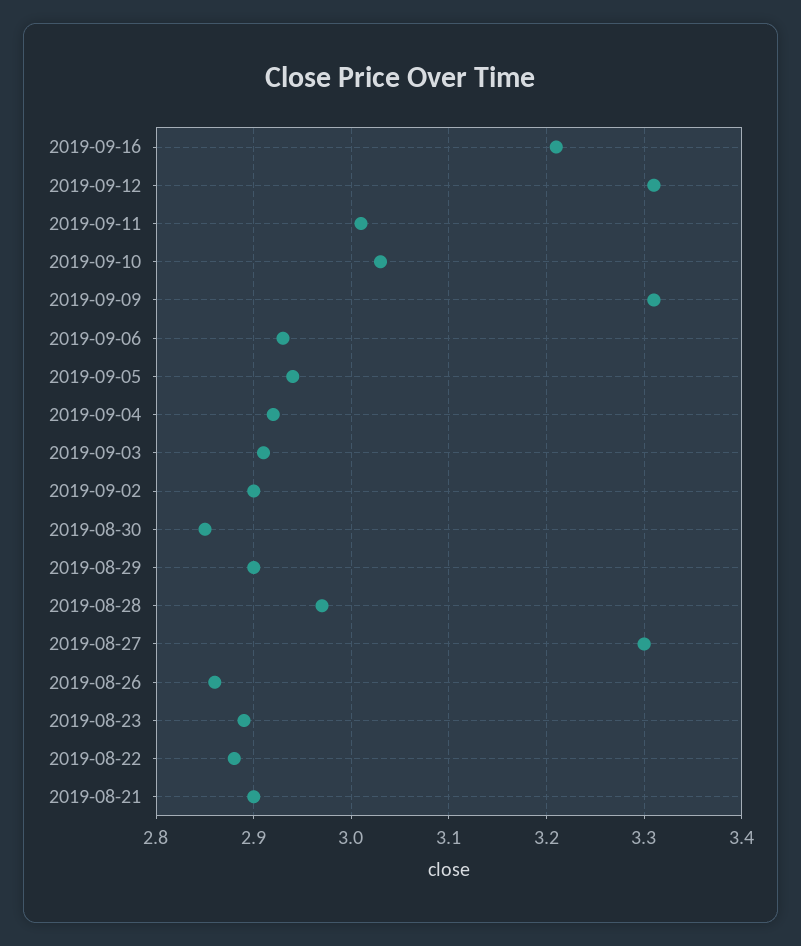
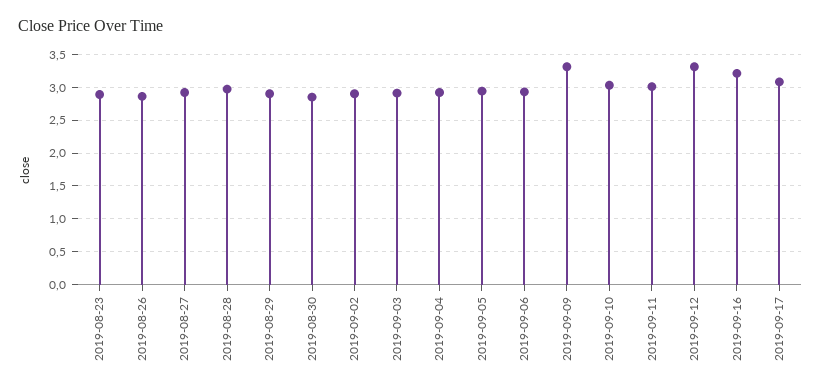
2019-08-27: 3.3 -> 2.9
2019-08-22: 2.88 -> none
2019-08-21: 2.9 -> none
2019-09-17: none -> 3.1

